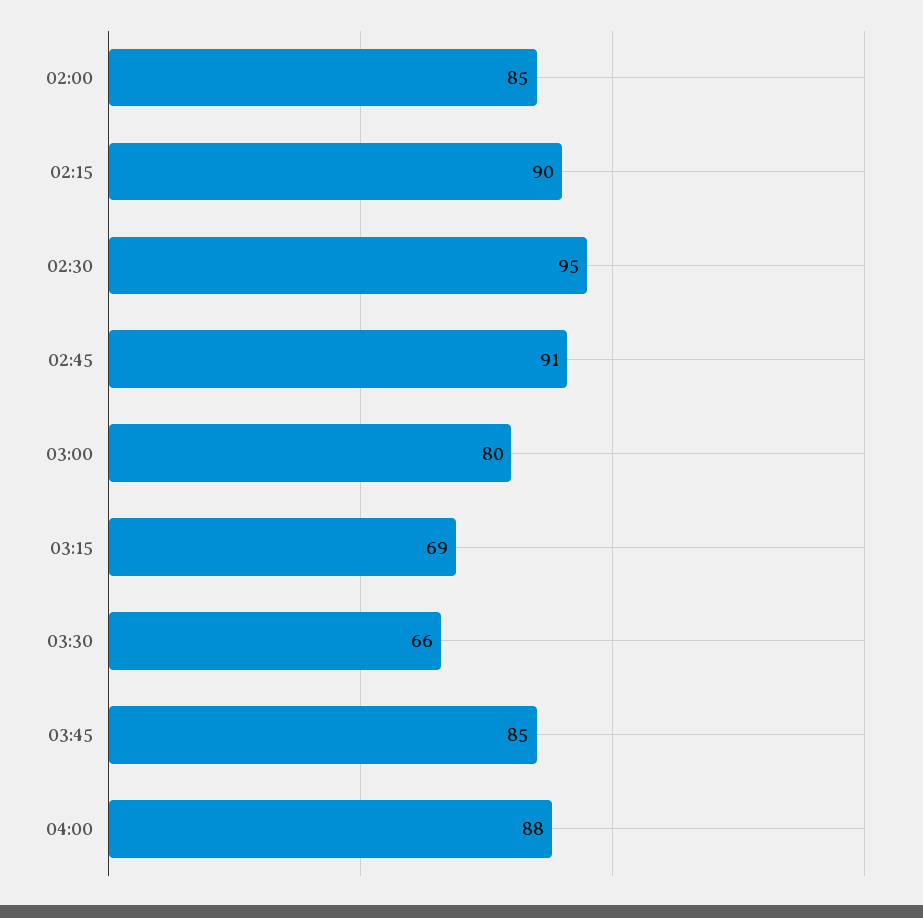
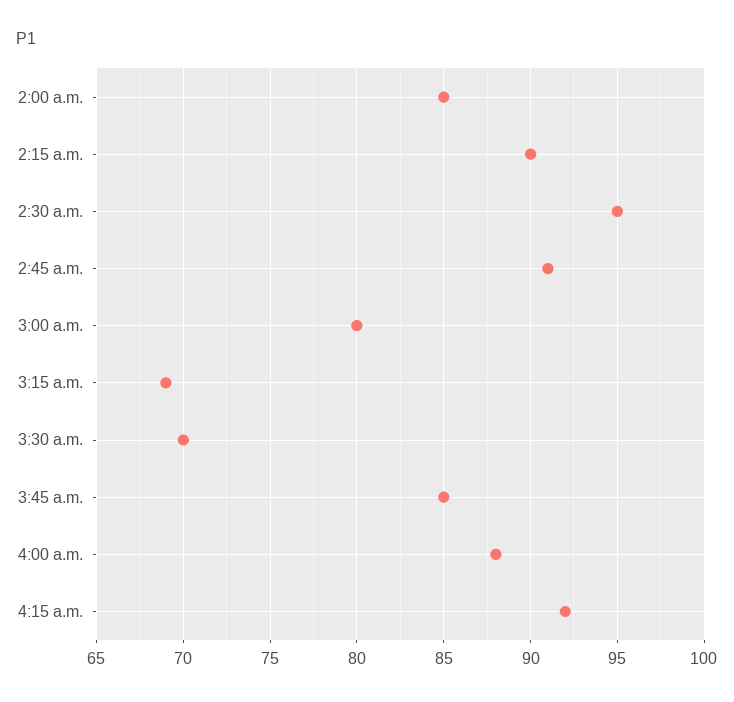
03:30: 66 -> 70
4:15 a.m.: none -> 92

